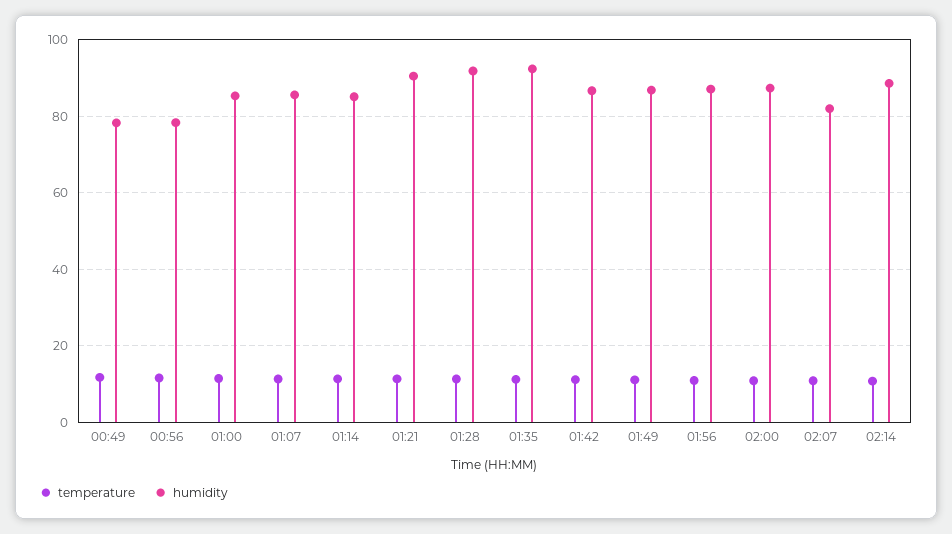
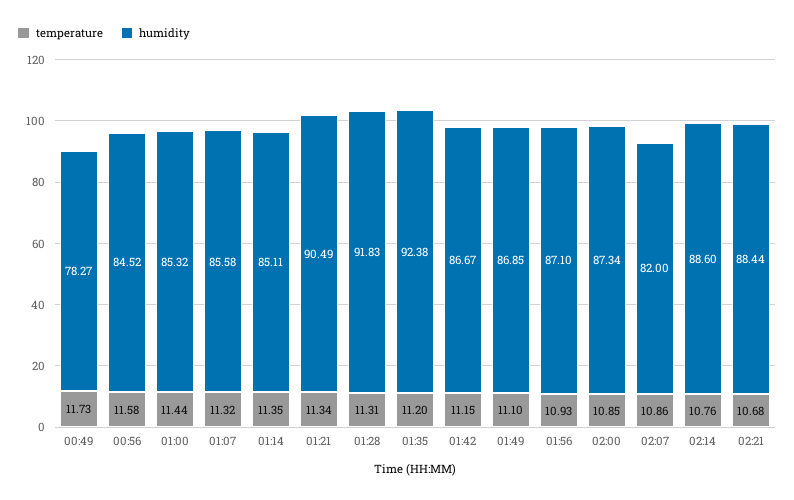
humidity, 00:56: 78 -> 84.52
temperature, 02:21: none -> 10.68
humidity, 02:21: none -> 88.44

